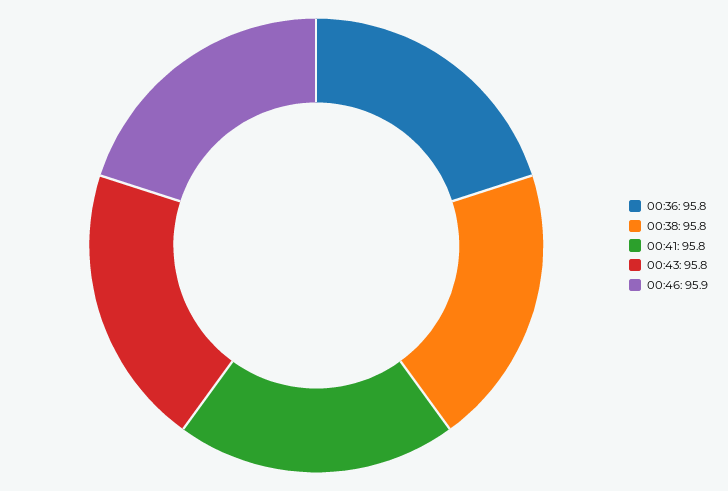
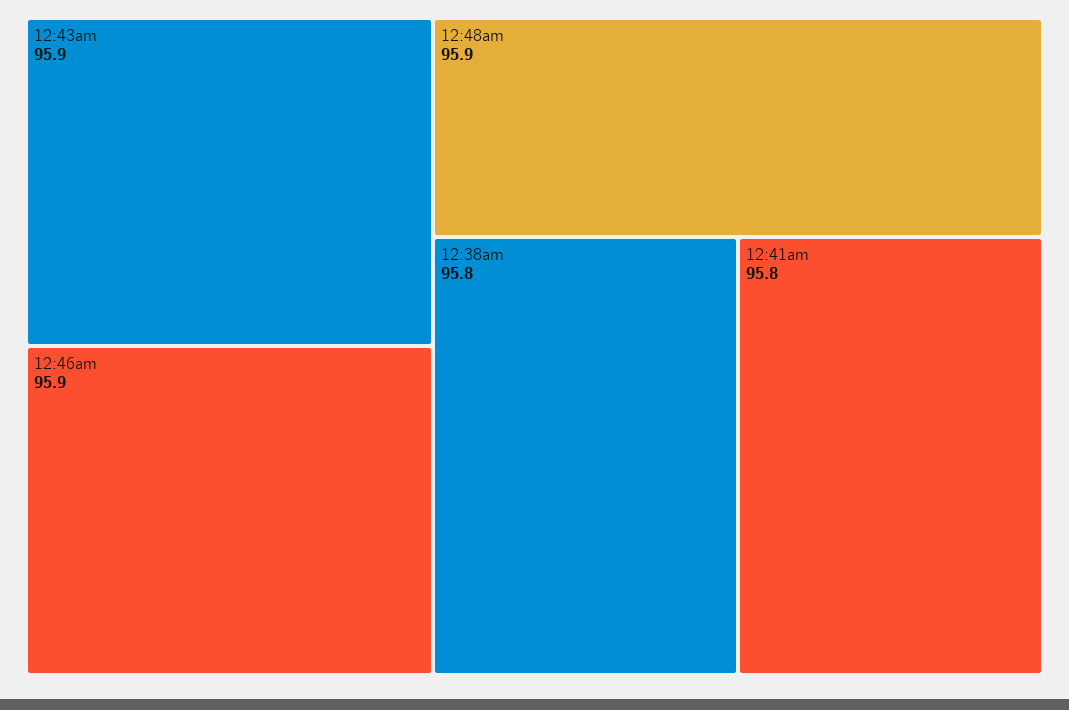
00:36: 95.8 -> none
00:43: 95.8 -> 95.9
12:48am: none -> 95.9

